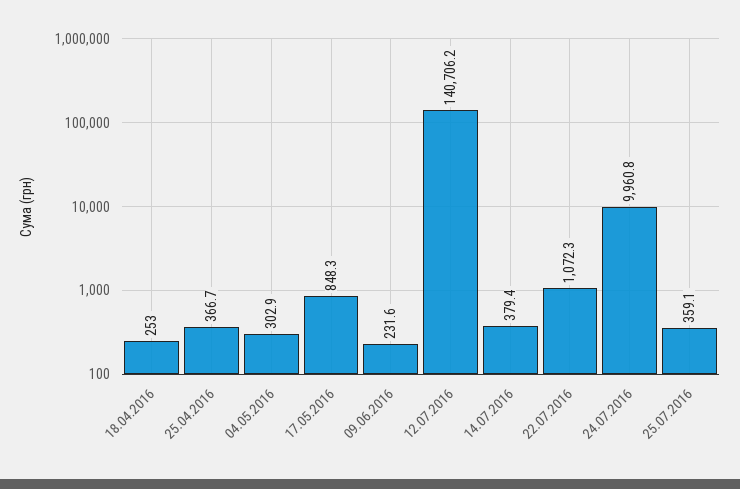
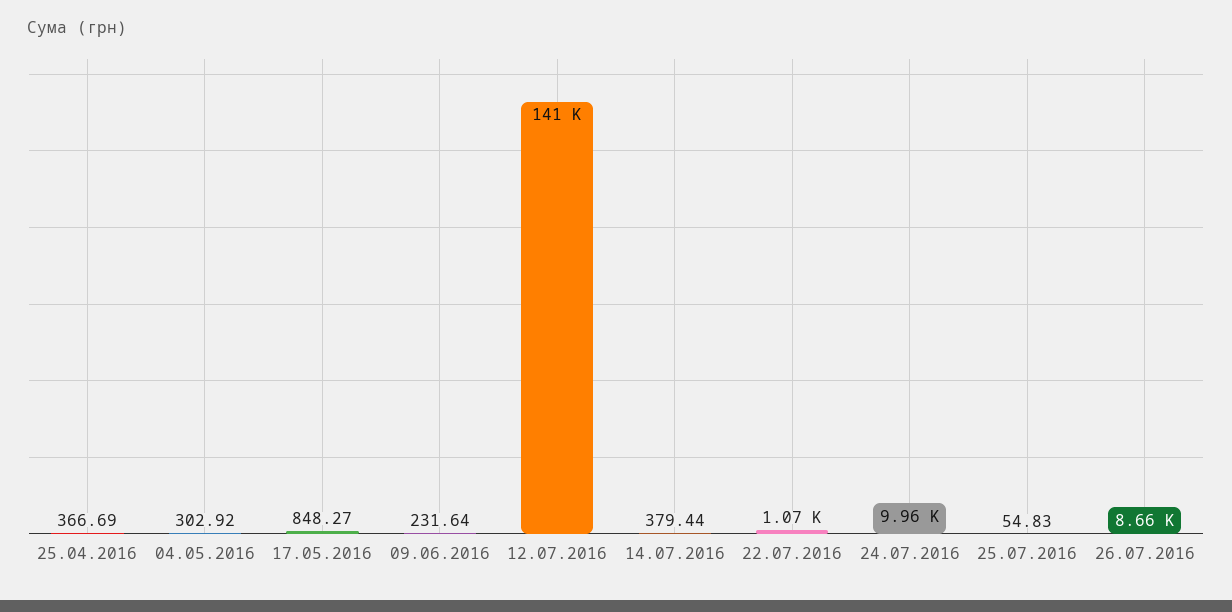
18.04.2016: 253 -> none
25.07.2016: 359.1 -> 54.83
26.07.2016: none -> 8660

